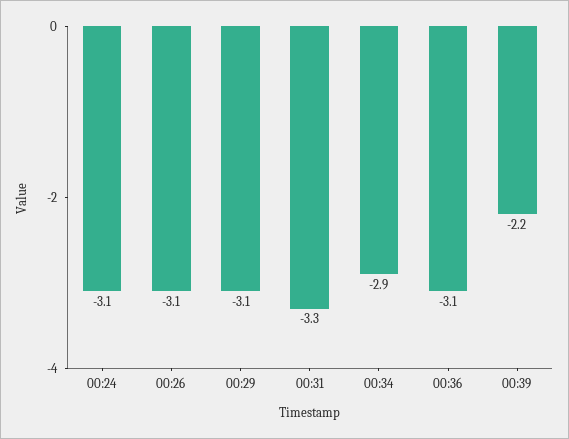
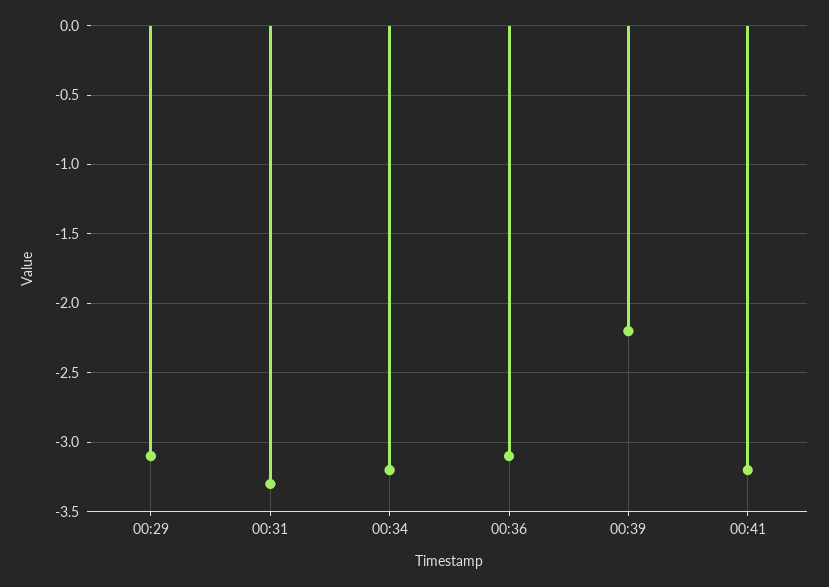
00:24: -3.1 -> none
00:26: -3.1 -> none
00:34: -2.9 -> -3.2
00:41: none -> -3.2

